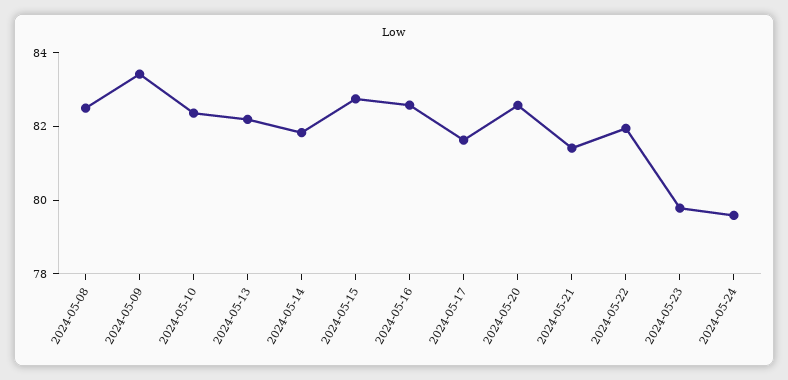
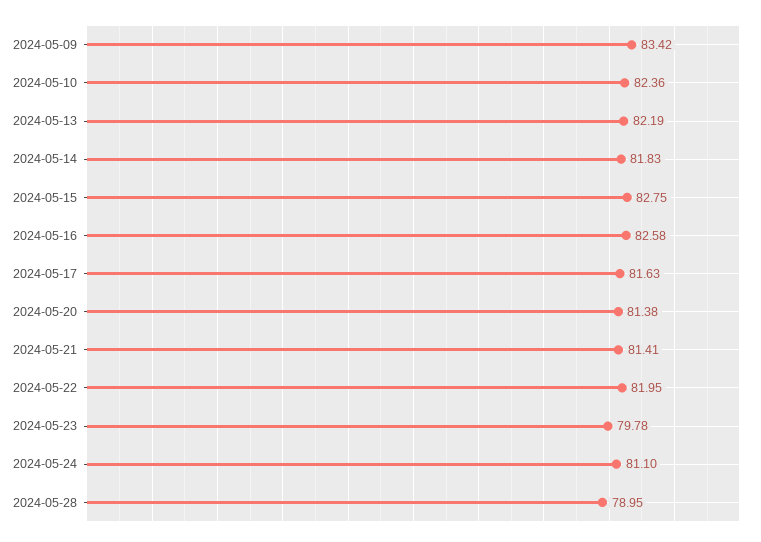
2024-05-08: 82.5 -> none
2024-05-20: 82.5 -> 81.38
2024-05-24: 79.5 -> 81.1
2024-05-28: none -> 78.95

